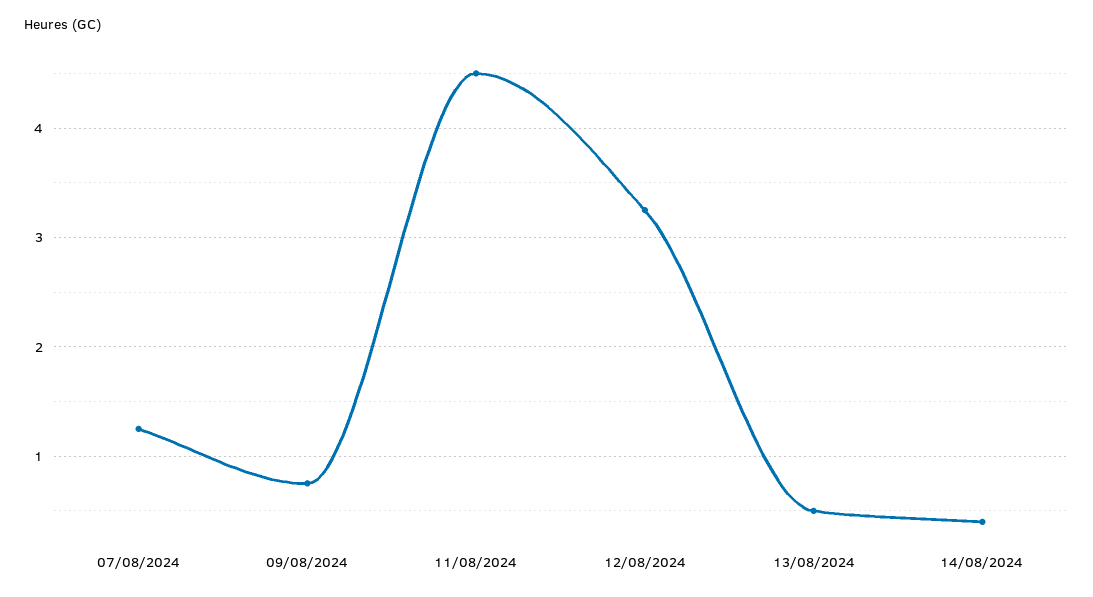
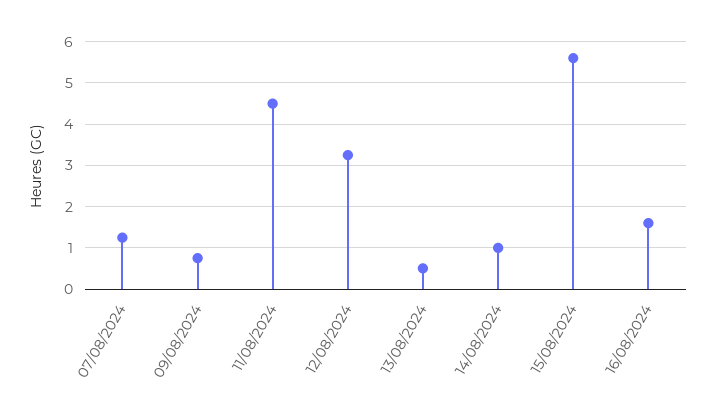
14/08/2024: 0.4 -> 1
15/08/2024: none -> 5.6
16/08/2024: none -> 1.6

